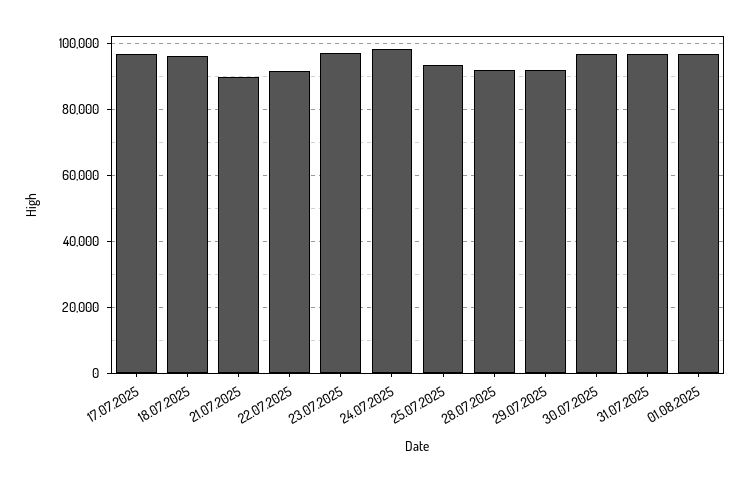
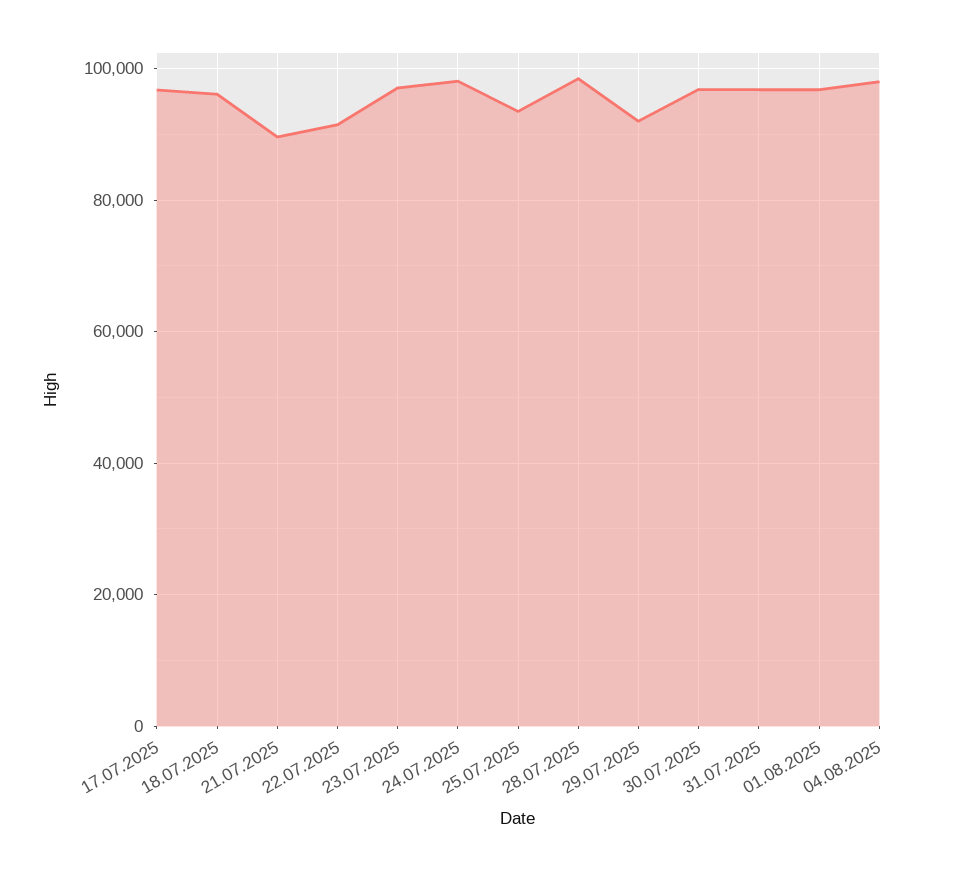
28.07.2025: 92000 -> 98000
04.08.2025: none -> 98000

